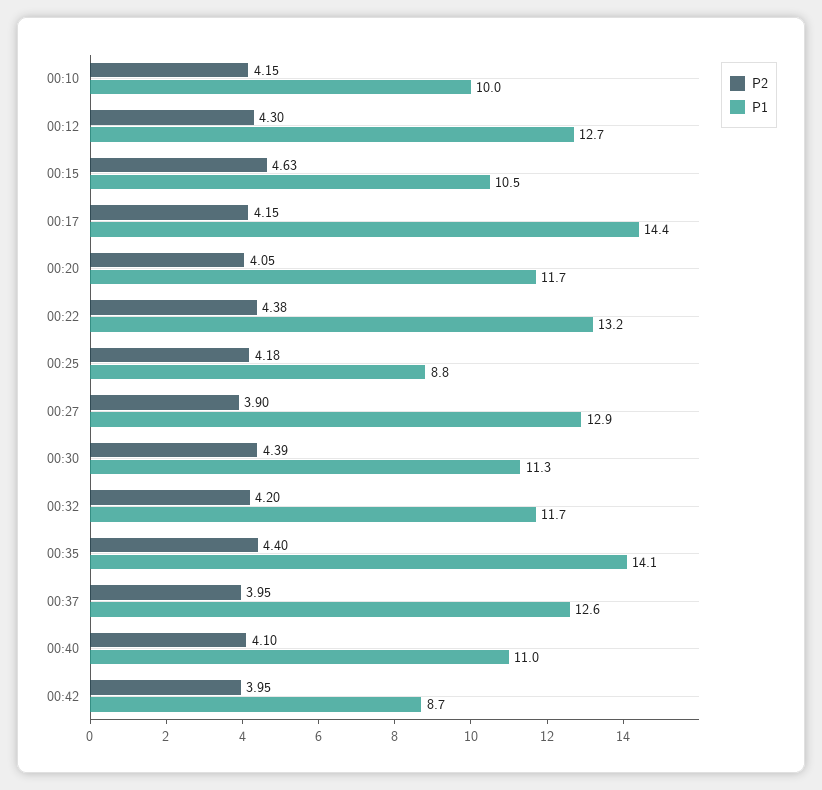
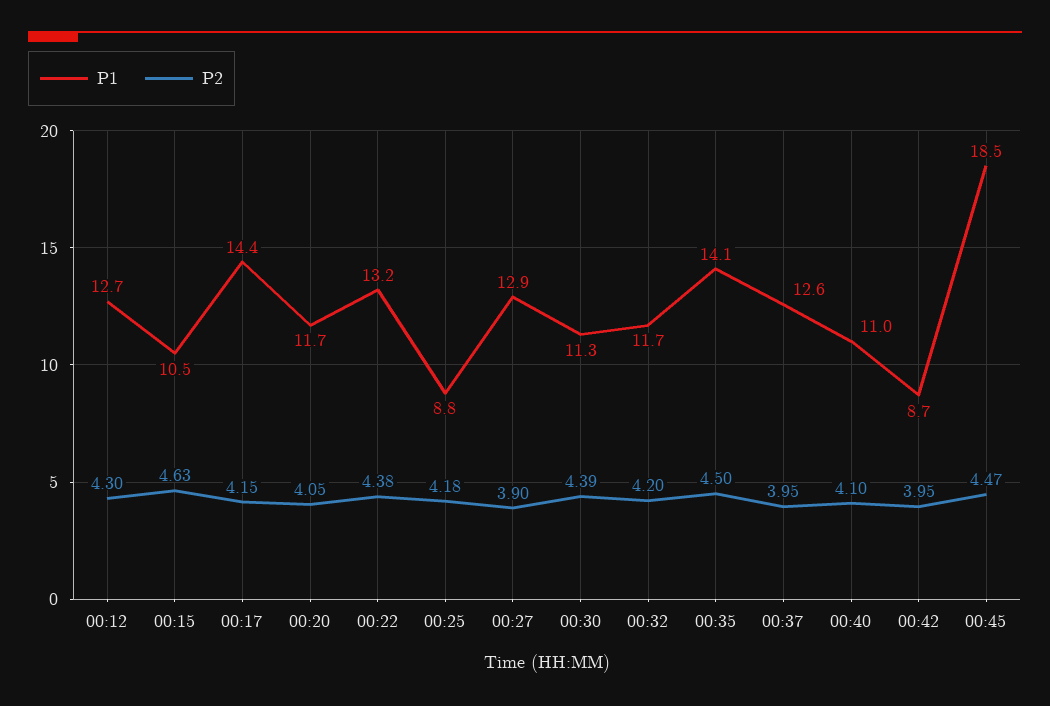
P2, 00:10: 4.15 -> none
P1, 00:10: 10 -> none
P2, 00:35: 4.4 -> 4.5
P1, 00:45: none -> 18.5
P2, 00:45: none -> 4.47

